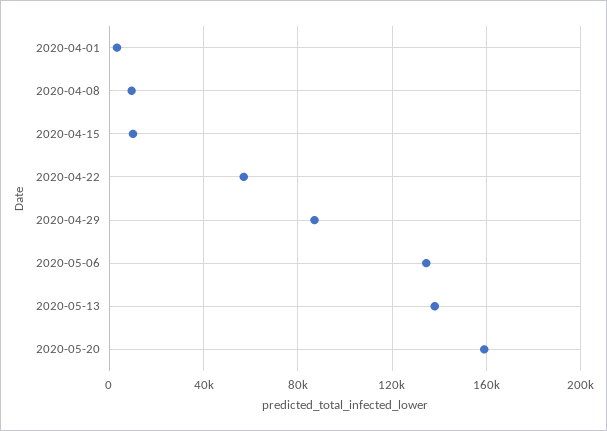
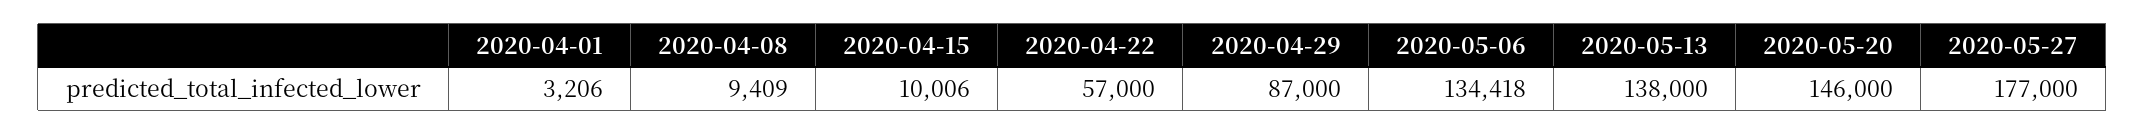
2020-05-20: 160000 -> 146000
2020-05-27: none -> 177000

